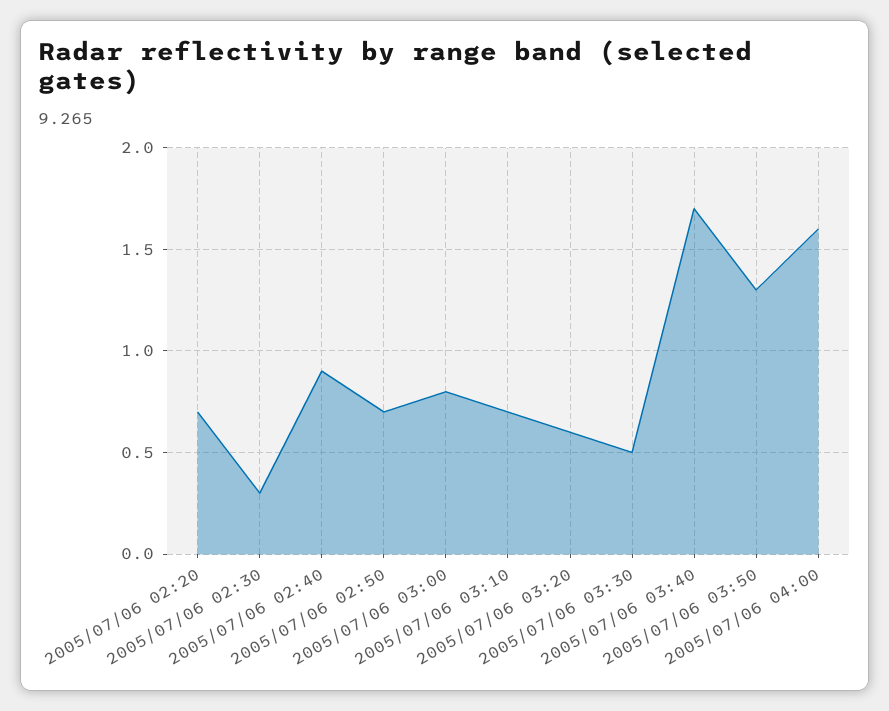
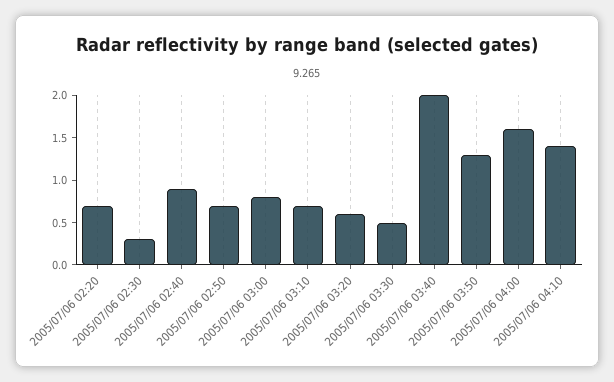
2005/07/06 03:40: 1.7 -> 2
2005/07/06 04:10: none -> 1.4

